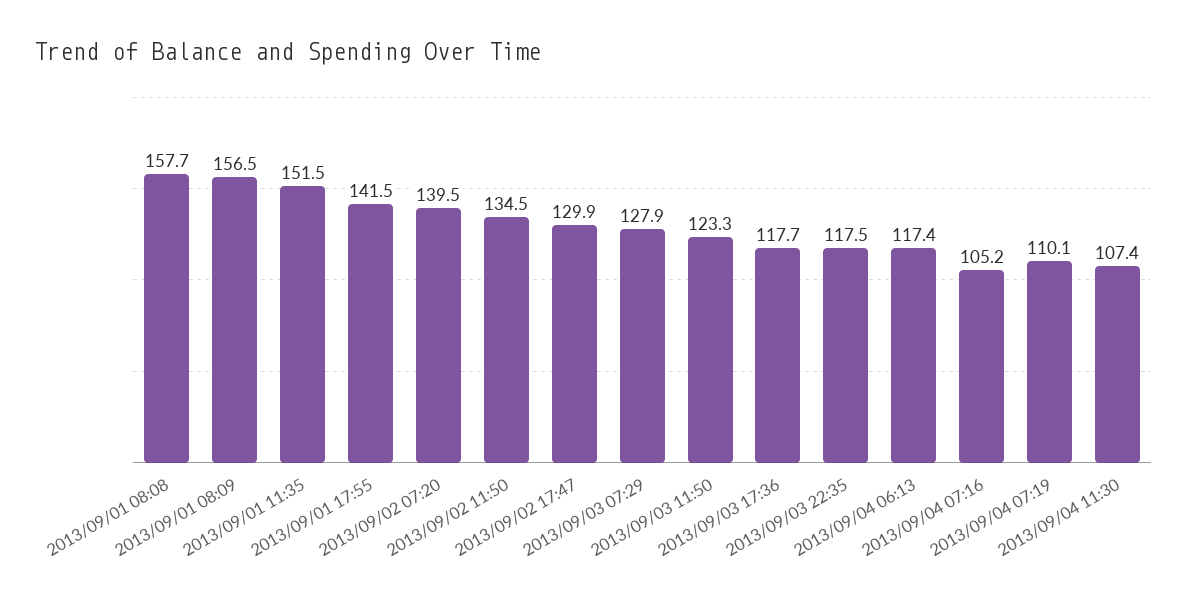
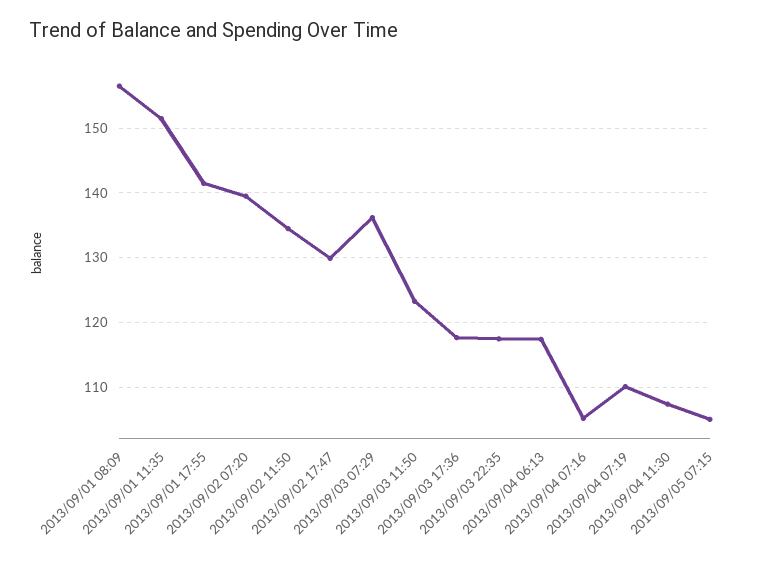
2013/09/01 08:08: 157.7 -> none
2013/09/03 07:29: 127.9 -> 136
2013/09/05 07:15: none -> 105

